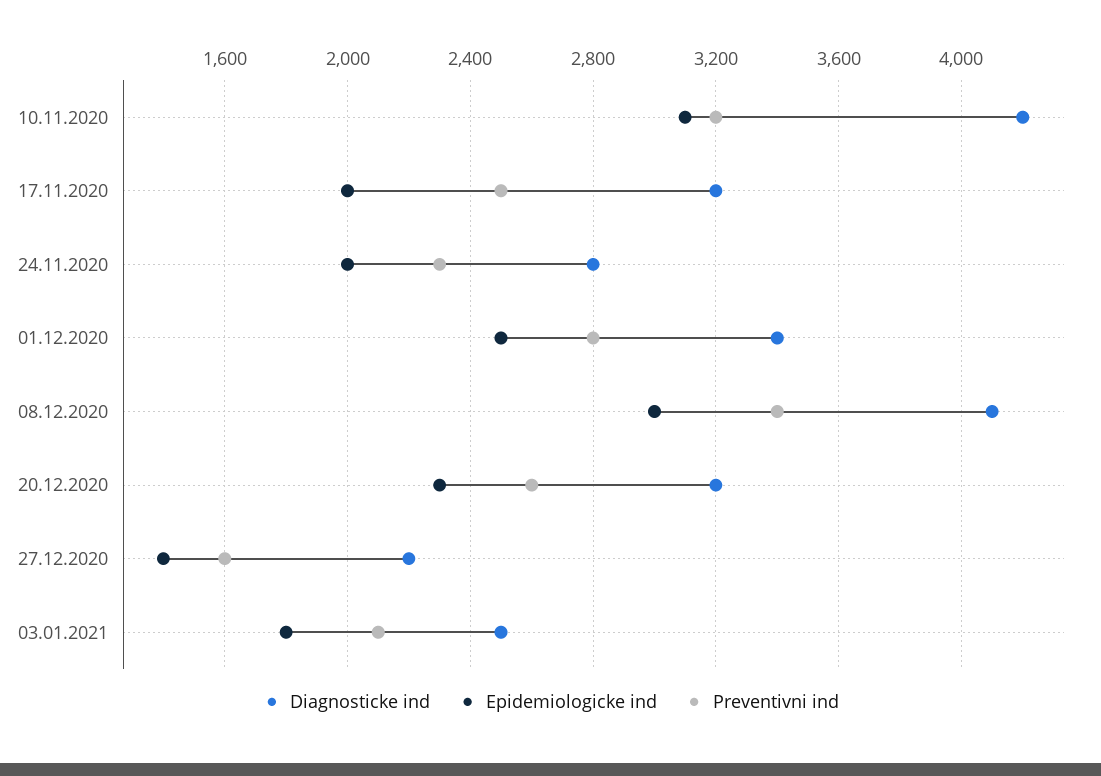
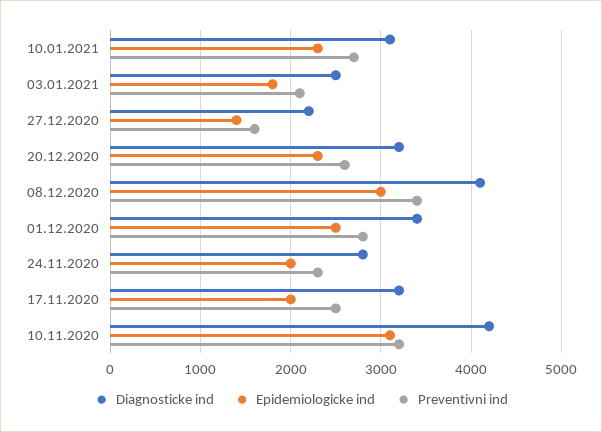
Diagnosticke ind, 10.01.2021: none -> 3100
Epidemiologicke ind, 10.01.2021: none -> 2300
Preventivni ind, 10.01.2021: none -> 2700

